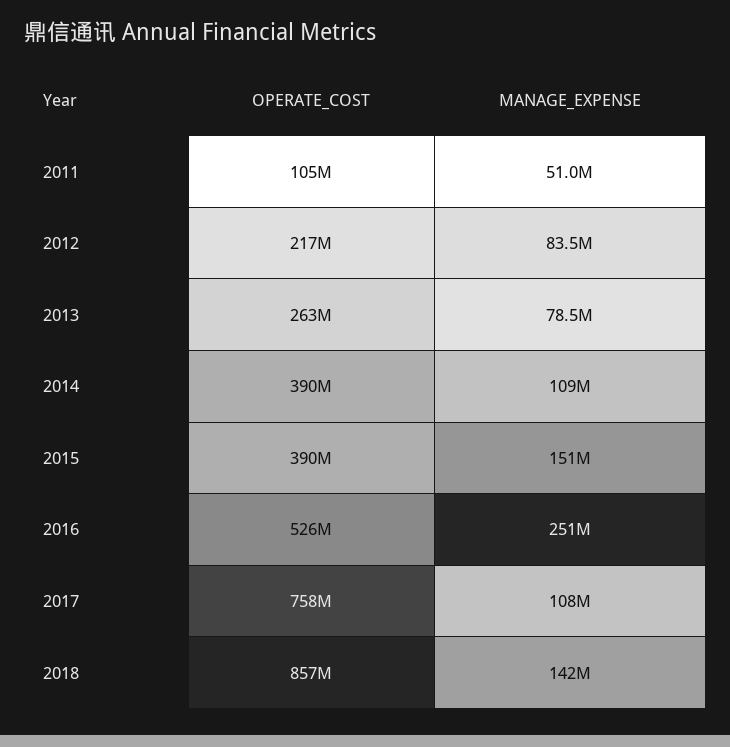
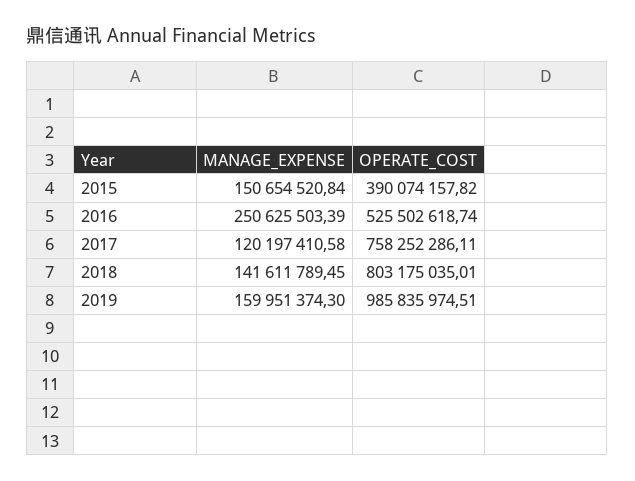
OPERATE_COST, 2011: 105000000 -> none
MANAGE_EXPENSE, 2011: 51000000 -> none
OPERATE_COST, 2012: 217000000 -> none
MANAGE_EXPENSE, 2012: 83500000 -> none
OPERATE_COST, 2013: 263000000 -> none
MANAGE_EXPENSE, 2013: 78500000 -> none
OPERATE_COST, 2014: 390000000 -> none
MANAGE_EXPENSE, 2014: 109000000 -> none
MANAGE_EXPENSE, 2017: 108000000 -> 120197410.58
OPERATE_COST, 2018: 857000000 -> 803175035.01
MANAGE_EXPENSE, 2019: none -> 159951374.3
OPERATE_COST, 2019: none -> 985835974.51

